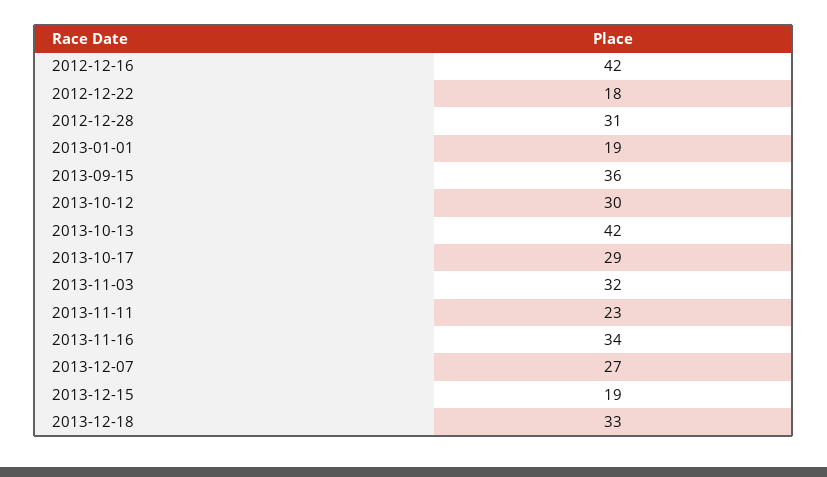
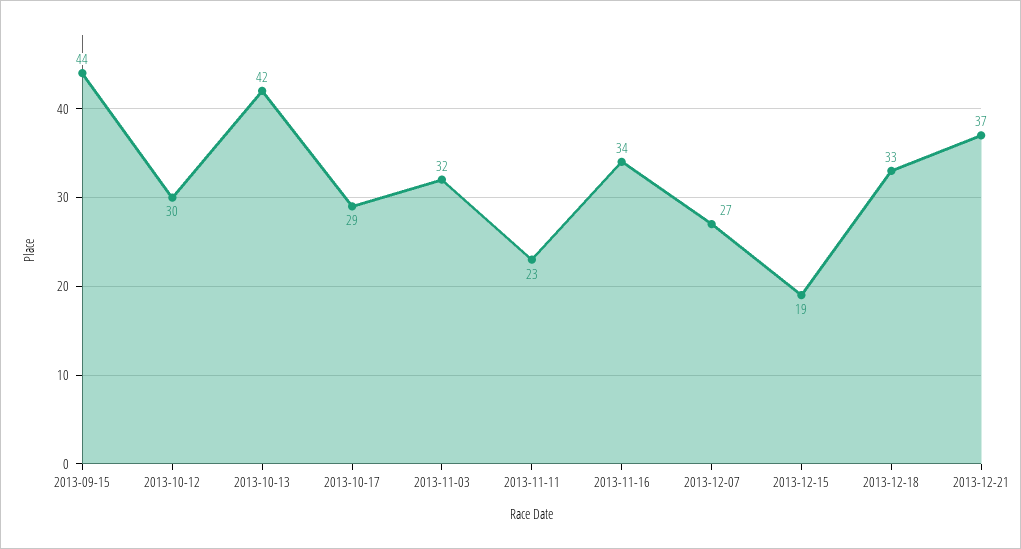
2012-12-16: 42 -> none
2012-12-22: 18 -> none
2012-12-28: 31 -> none
2013-01-01: 19 -> none
2013-09-15: 36 -> 44
2013-12-21: none -> 37

